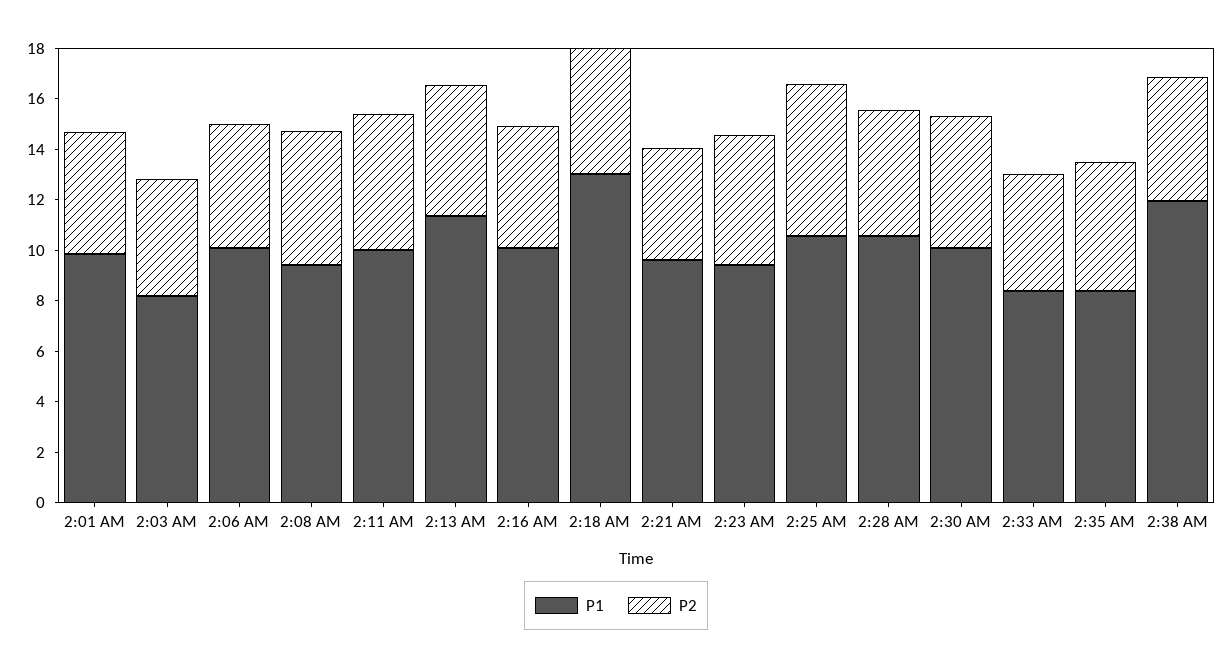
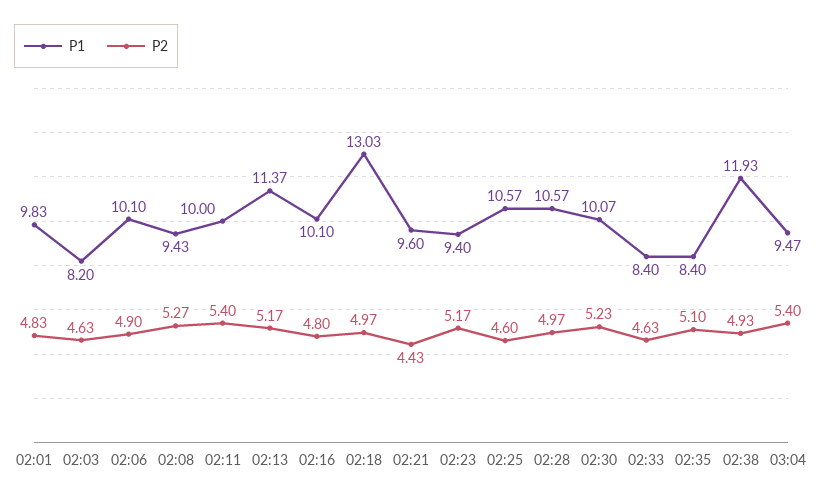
P2, 2:25 AM: 6 -> 4.6
P1, 03:04: none -> 9.47
P2, 03:04: none -> 5.4

